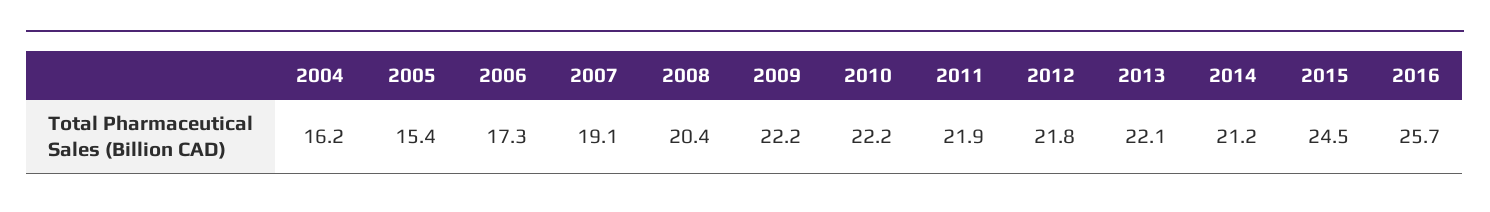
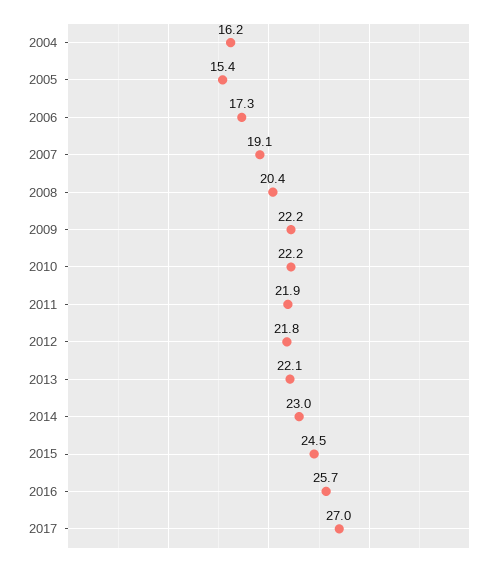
2014: 21.2 -> 23
2017: none -> 27

